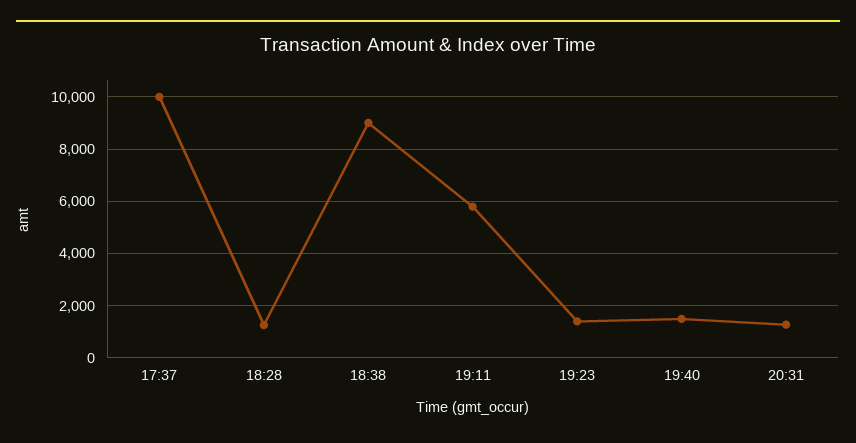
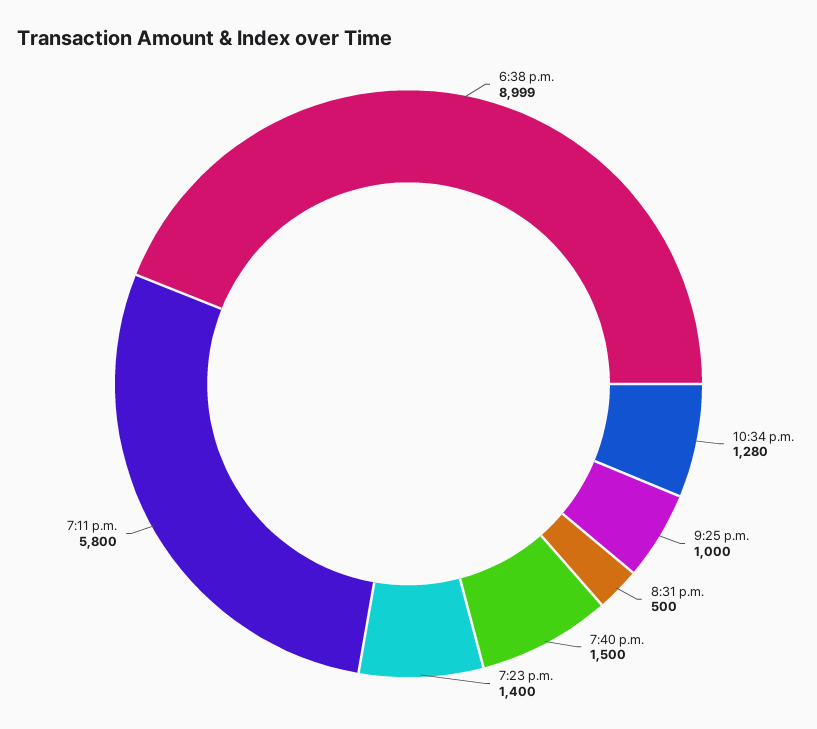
17:37: 10000 -> none
18:28: 1250 -> none
20:31: 1250 -> 500
10:34 p.m.: none -> 1280
9:25 p.m.: none -> 1000

